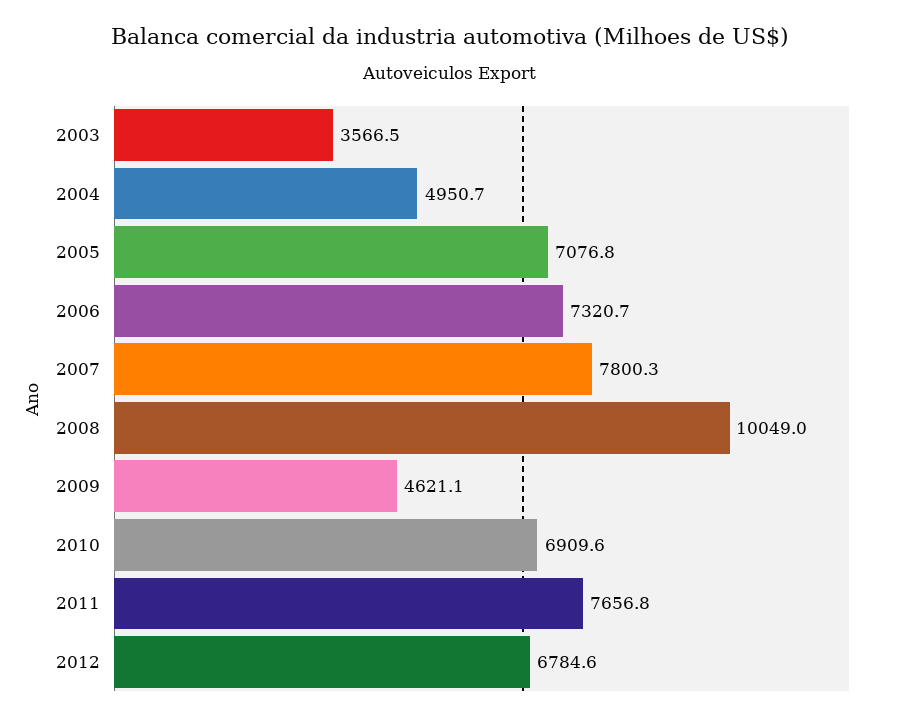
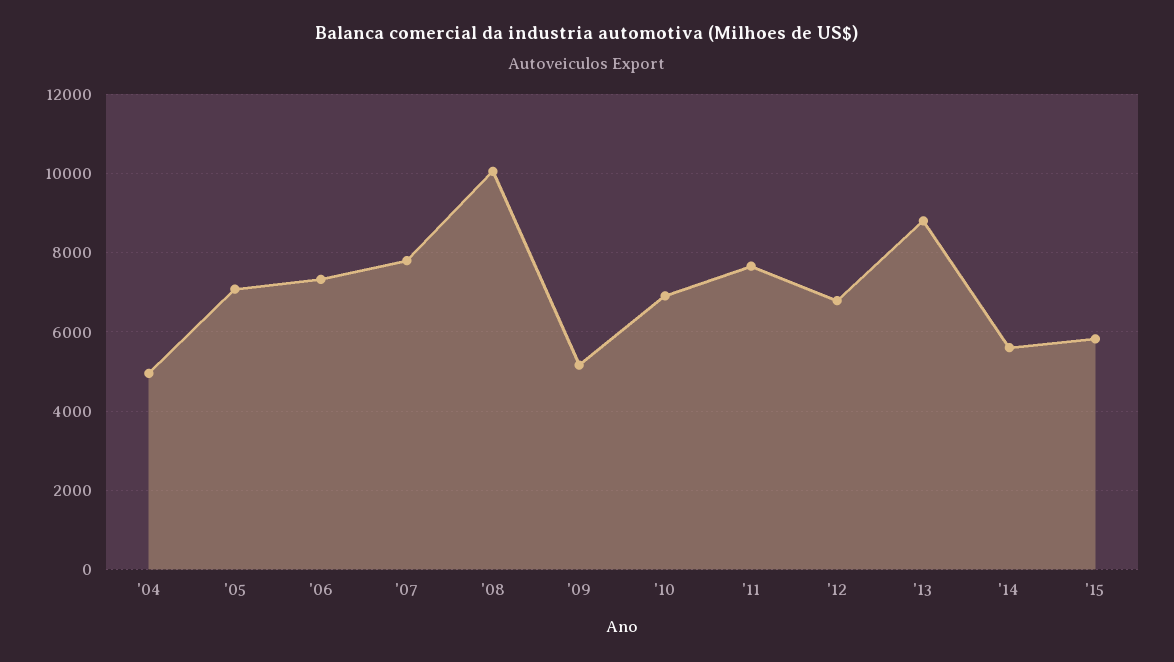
2003: 3566.5 -> none
2009: 4621.1 -> 5200
'13: none -> 8800
'14: none -> 5600
'15: none -> 5800

